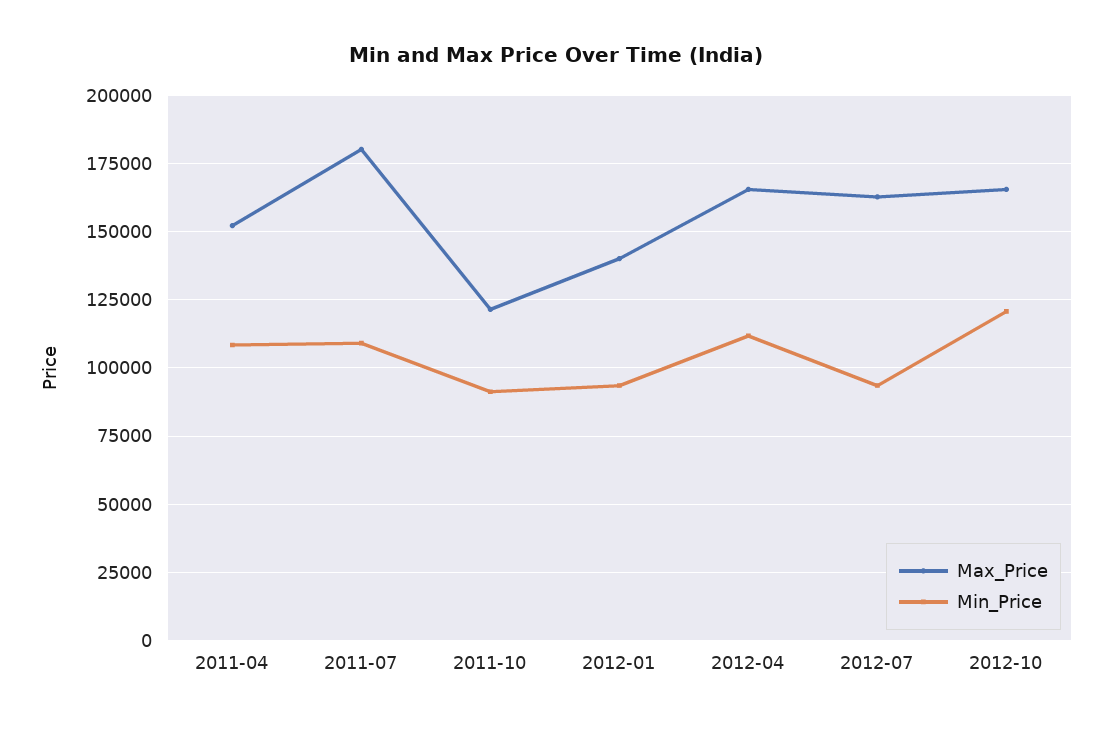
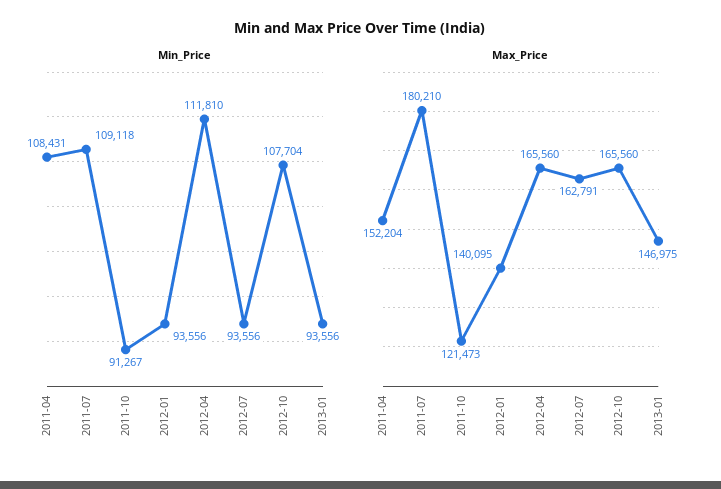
Min_Price, 2012-10: 120000 -> 107704
Min_Price, 2013-01: none -> 93556
Max_Price, 2013-01: none -> 146975

